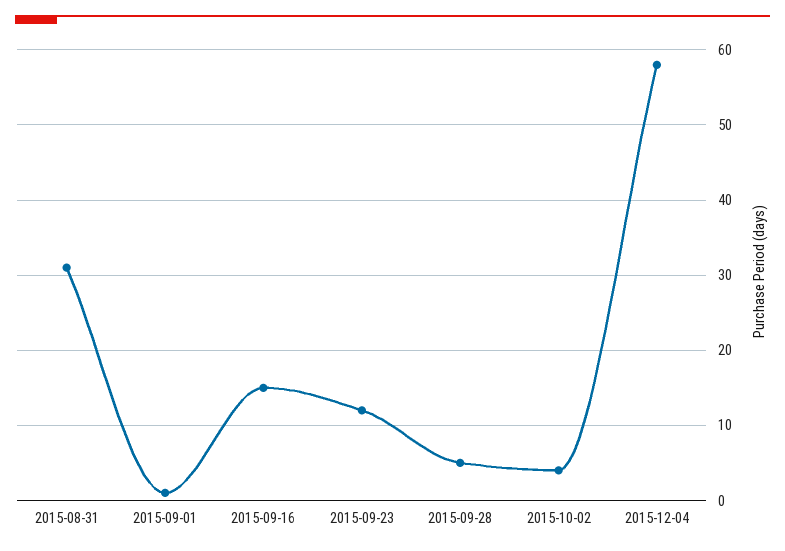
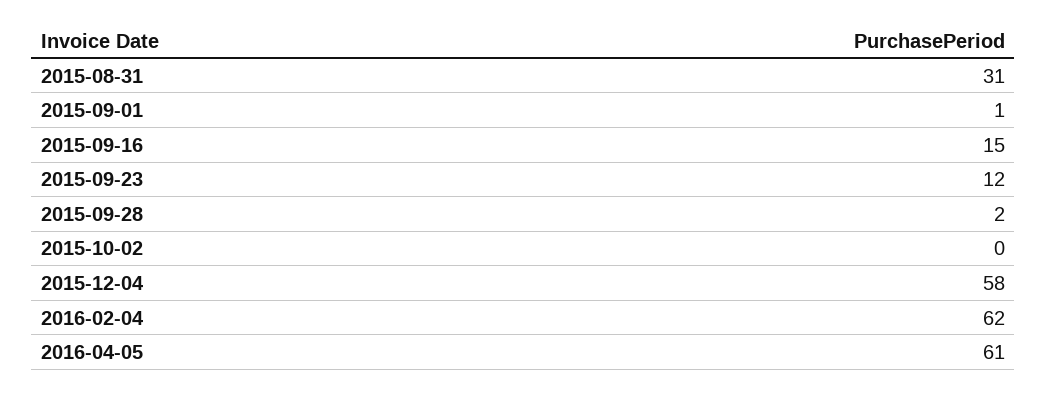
2015-09-28: 5 -> 2
2015-10-02: 4 -> 0
2016-02-04: none -> 62
2016-04-05: none -> 61

